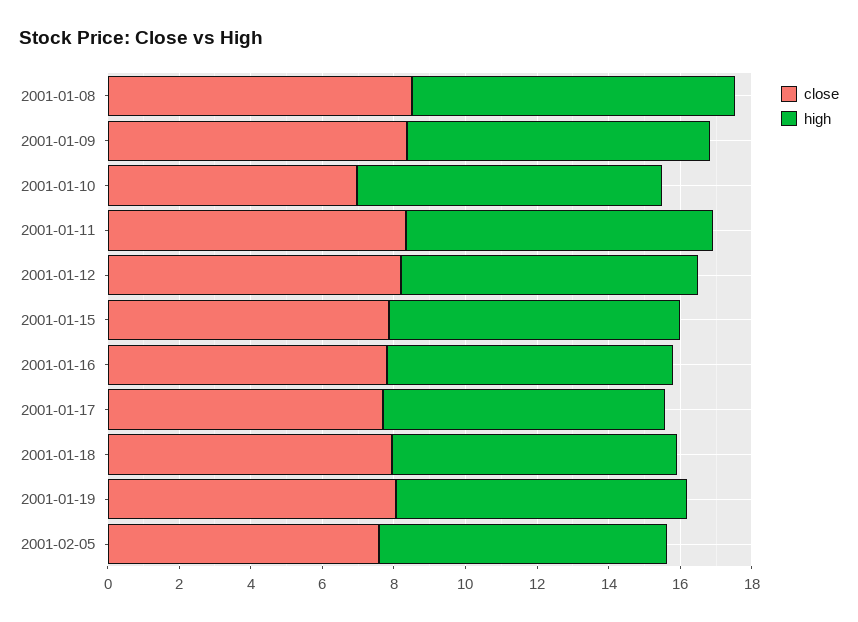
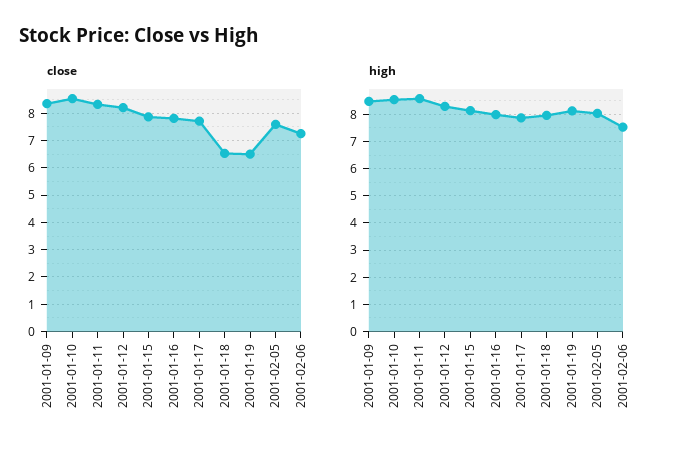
close, 2001-01-08: 8.5 -> none
high, 2001-01-08: 9 -> none
close, 2001-01-10: 7 -> 8.5
close, 2001-01-18: 8 -> 6.5
close, 2001-01-19: 8 -> 6.5
close, 2001-02-06: none -> 7.25
high, 2001-02-06: none -> 7.5

